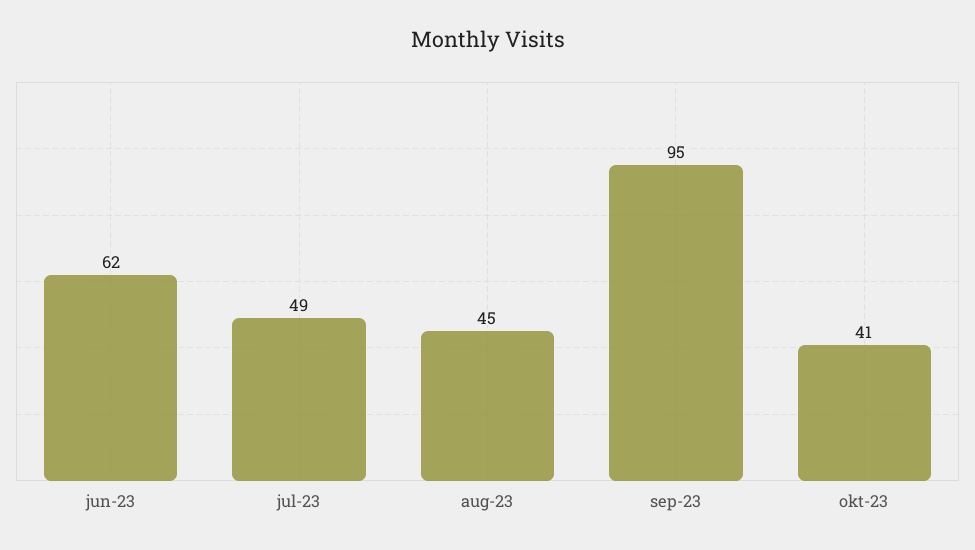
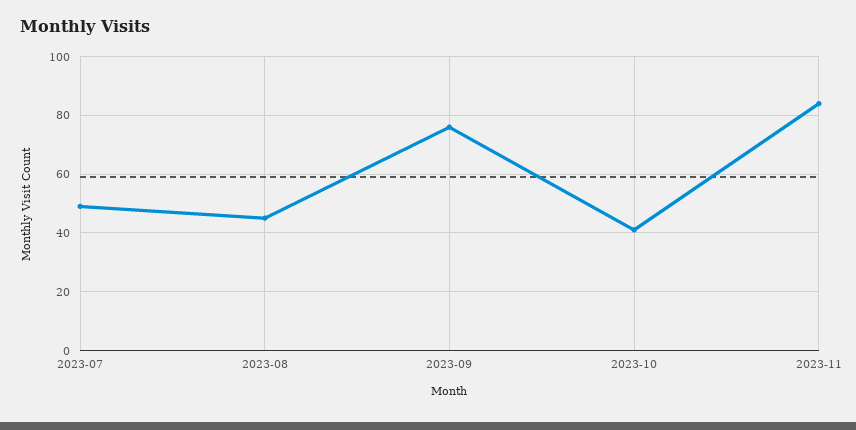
jun-23: 62 -> none
sep-23: 95 -> 75
2023-11: none -> 85

